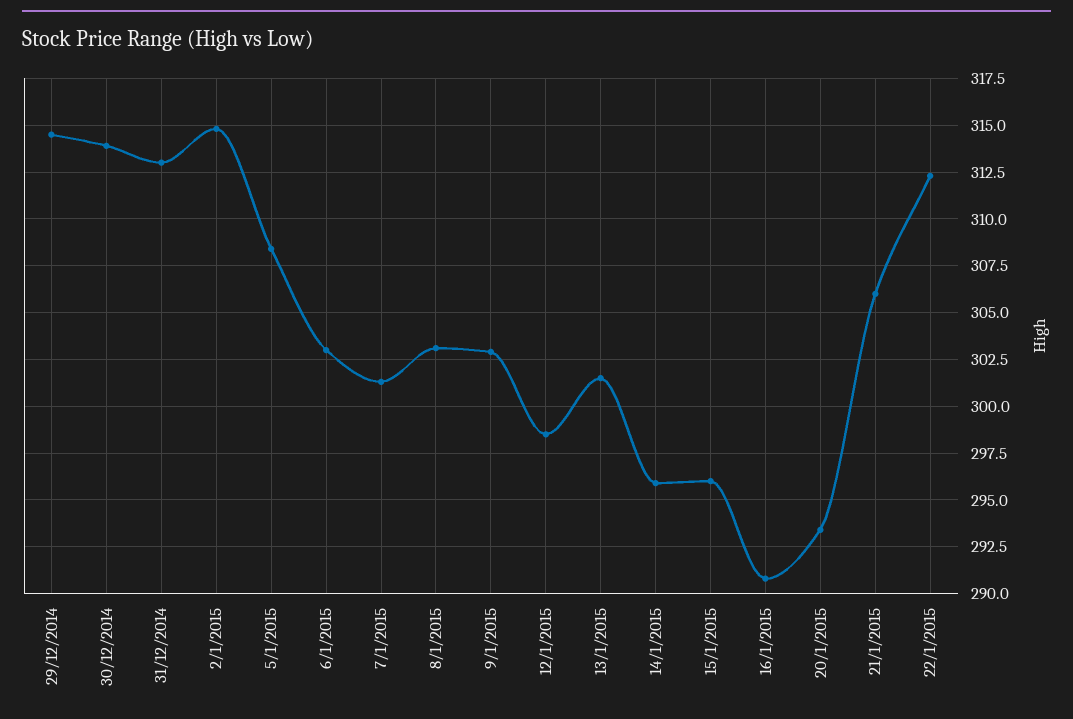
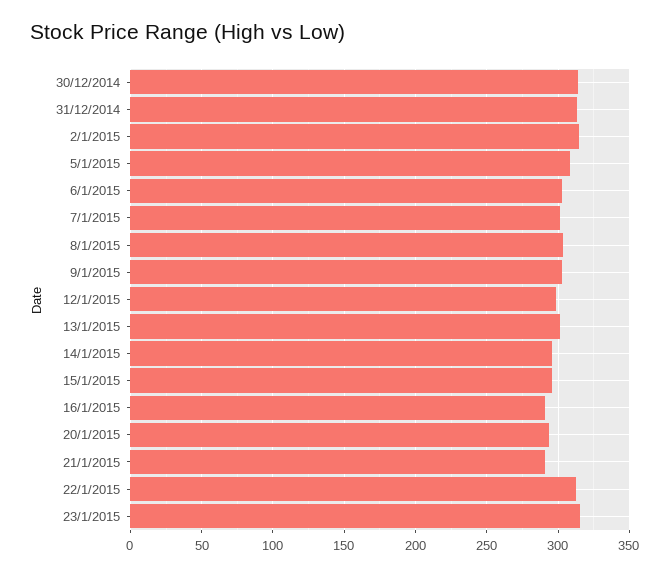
29/12/2014: 314.5 -> none
21/1/2015: 306 -> 290
23/1/2015: none -> 315

